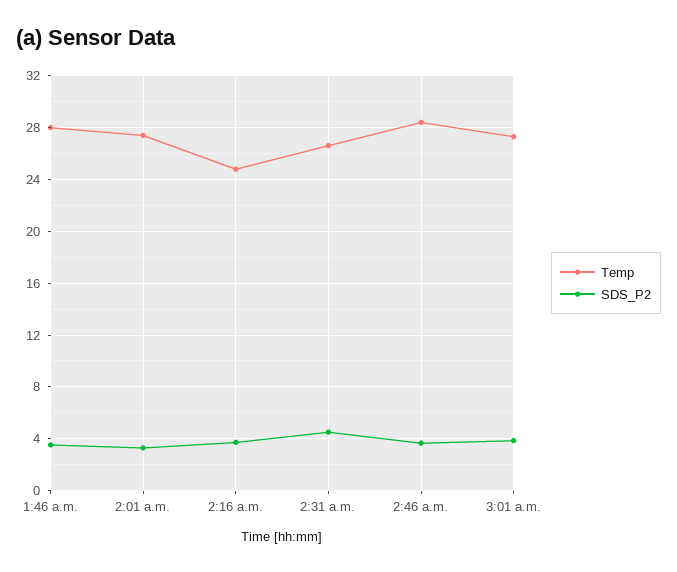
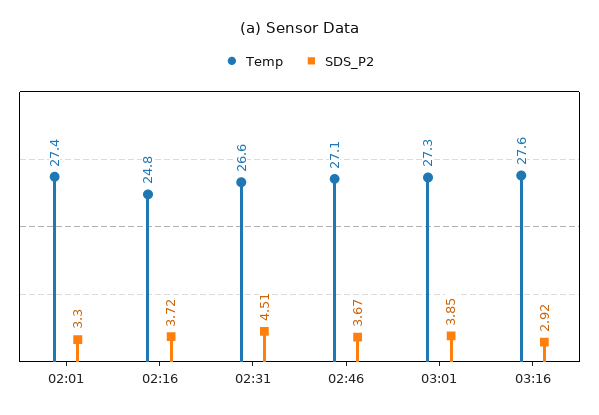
Temp, 1:46 a.m.: 28 -> none
SDS_P2, 1:46 a.m.: 3.5 -> none
Temp, 2:46 a.m.: 28.5 -> 27.1
Temp, 03:16: none -> 27.6
SDS_P2, 03:16: none -> 2.92

